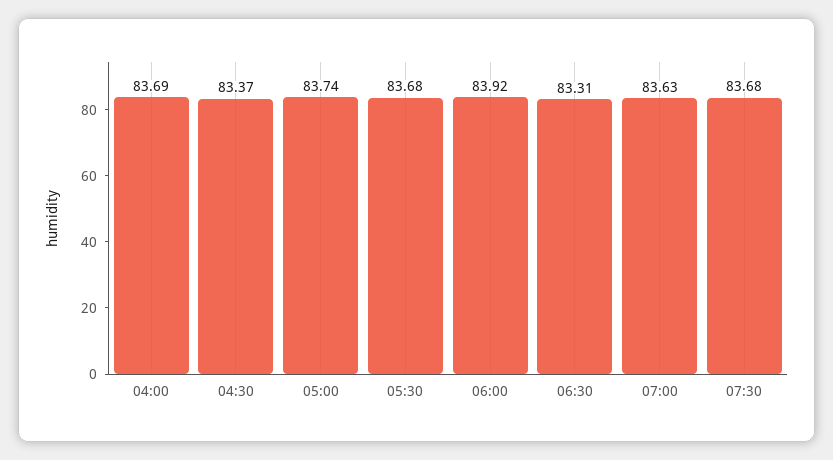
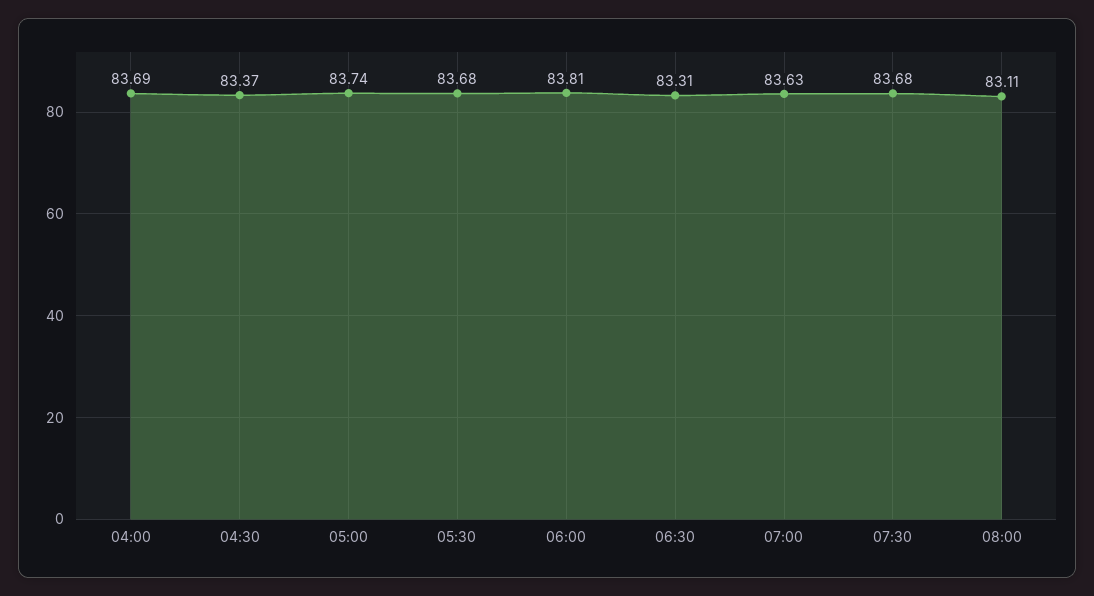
06:00: 83.92 -> 83.81
08:00: none -> 83.11

